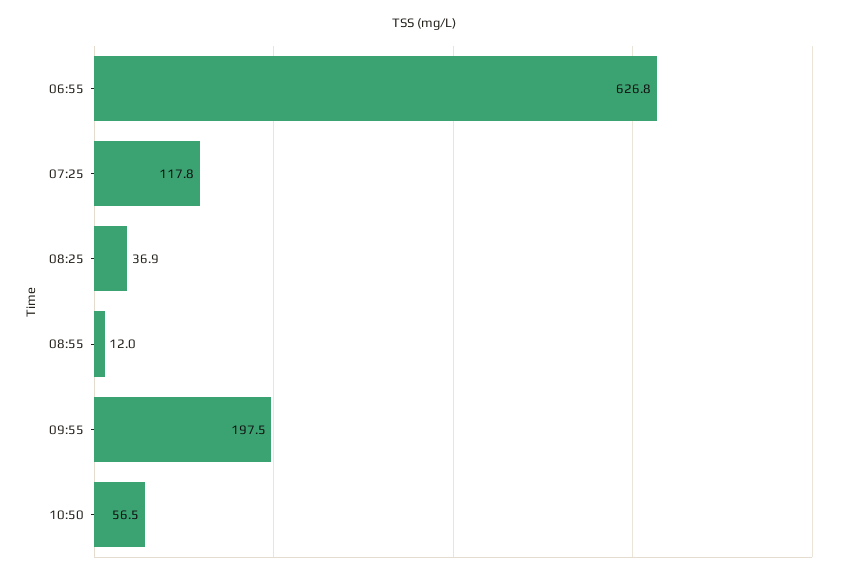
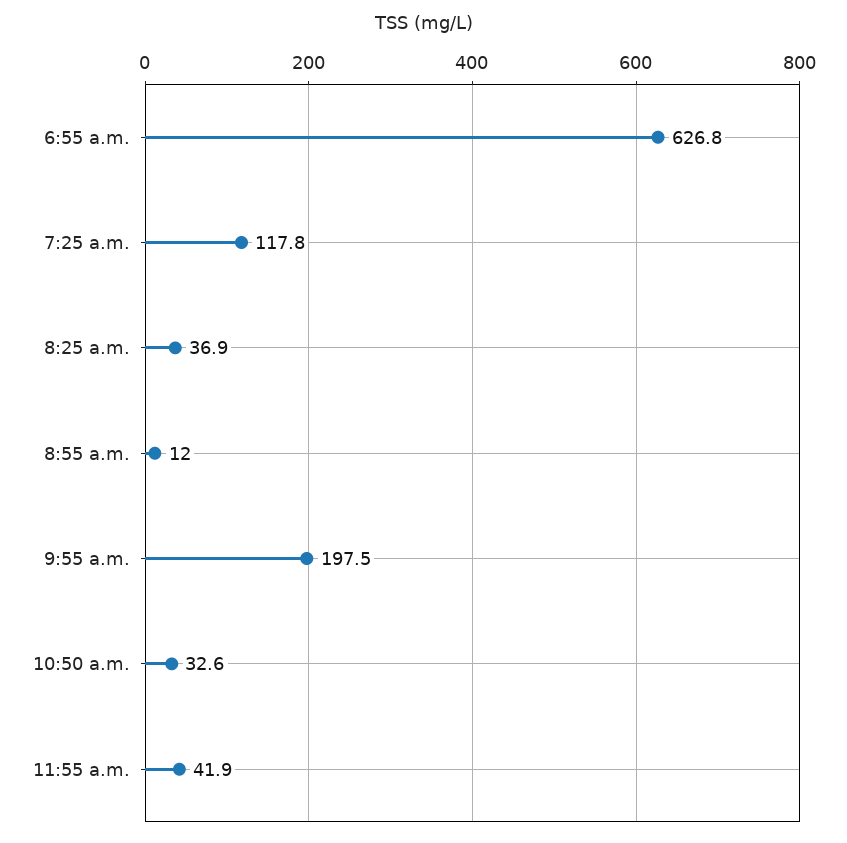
10:50: 56.5 -> 32.6
11:55 a.m.: none -> 41.9

